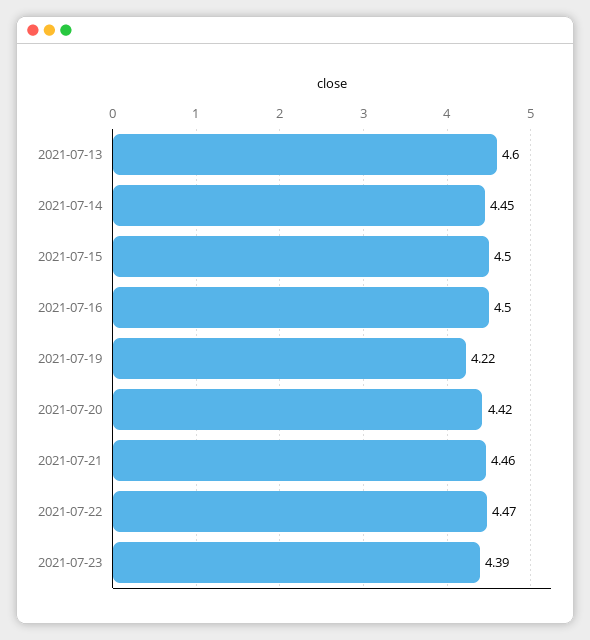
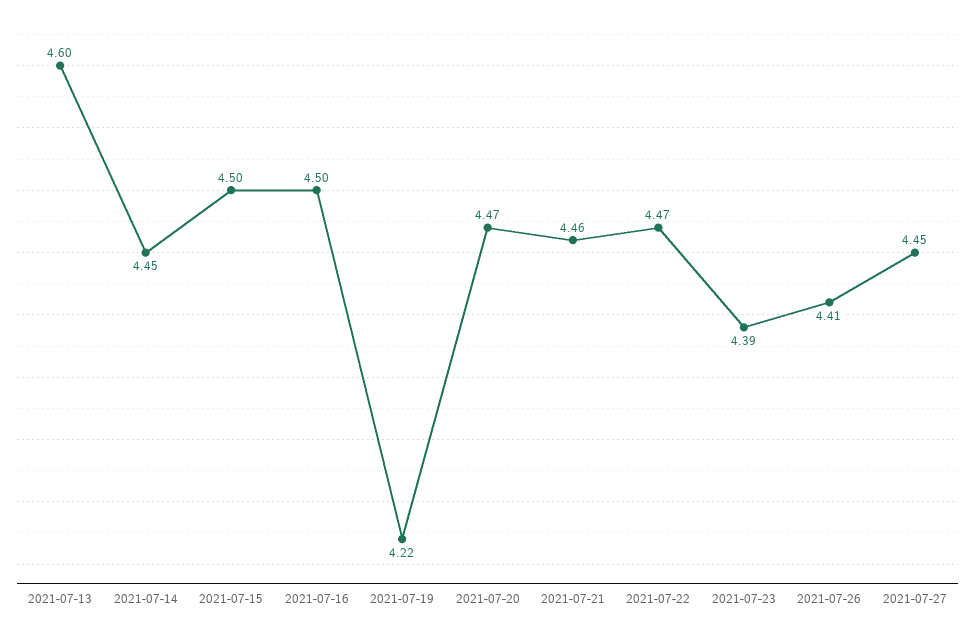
2021-07-20: 4.42 -> 4.47
2021-07-26: none -> 4.41
2021-07-27: none -> 4.45

